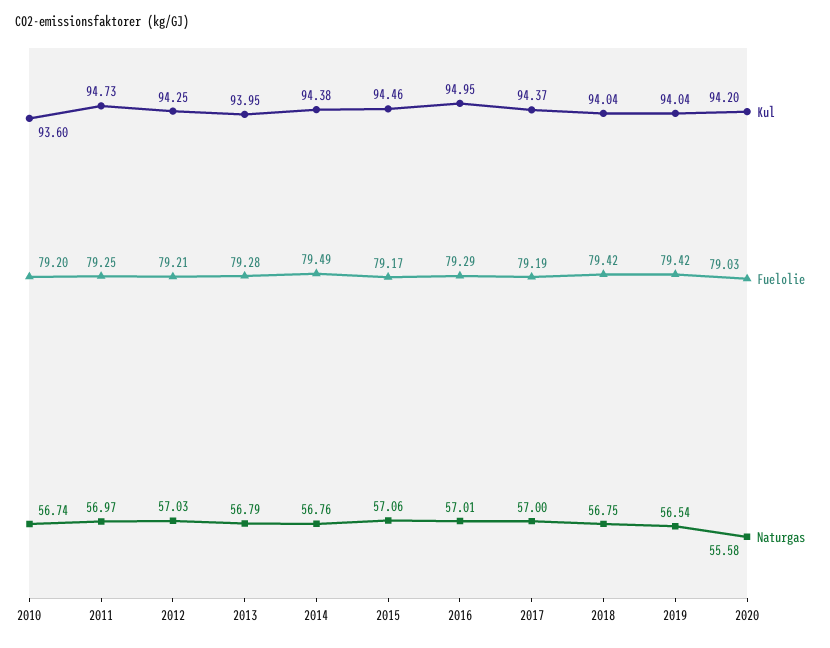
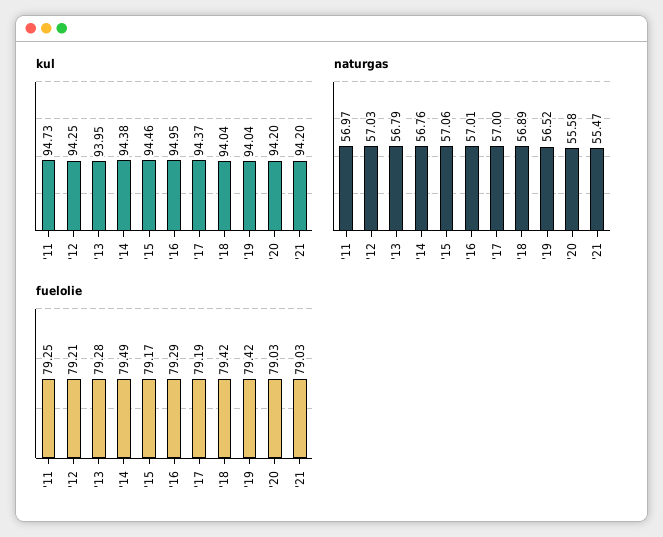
Kul, 2010: 93.6 -> none
Fuelolie, 2010: 79.2 -> none
Naturgas, 2010: 56.74 -> none
Naturgas, 2018: 56.75 -> 56.89
Naturgas, 2019: 56.54 -> 56.52
Kul, '21: none -> 94.2
Naturgas, '21: none -> 55.47
Fuelolie, '21: none -> 79.03

